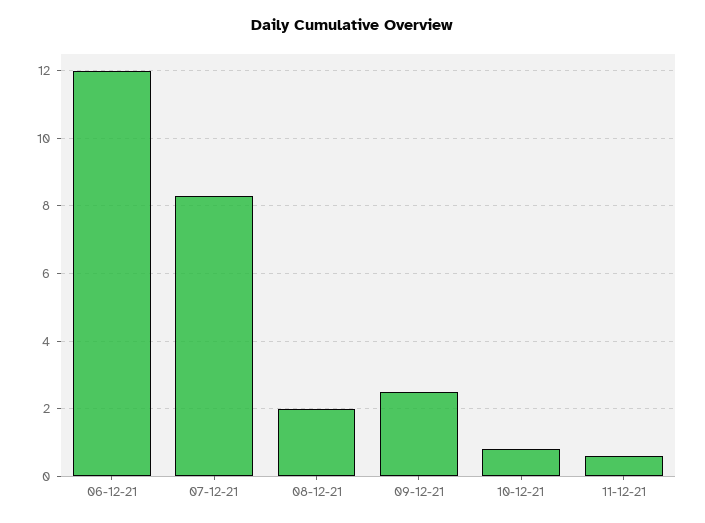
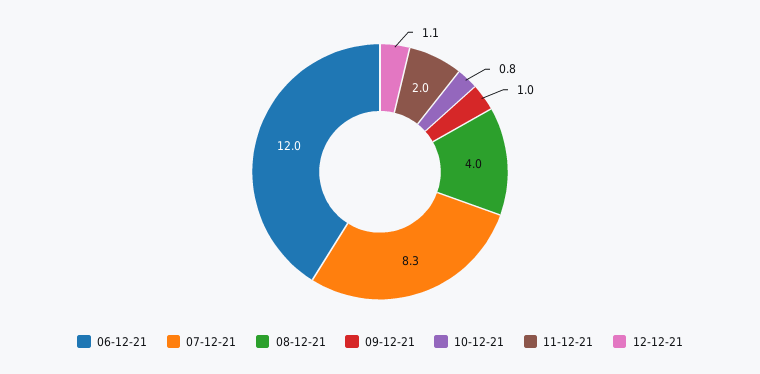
08-12-21: 2 -> 4
09-12-21: 2.5 -> 1
11-12-21: 0.5 -> 2
12-12-21: none -> 1.1

